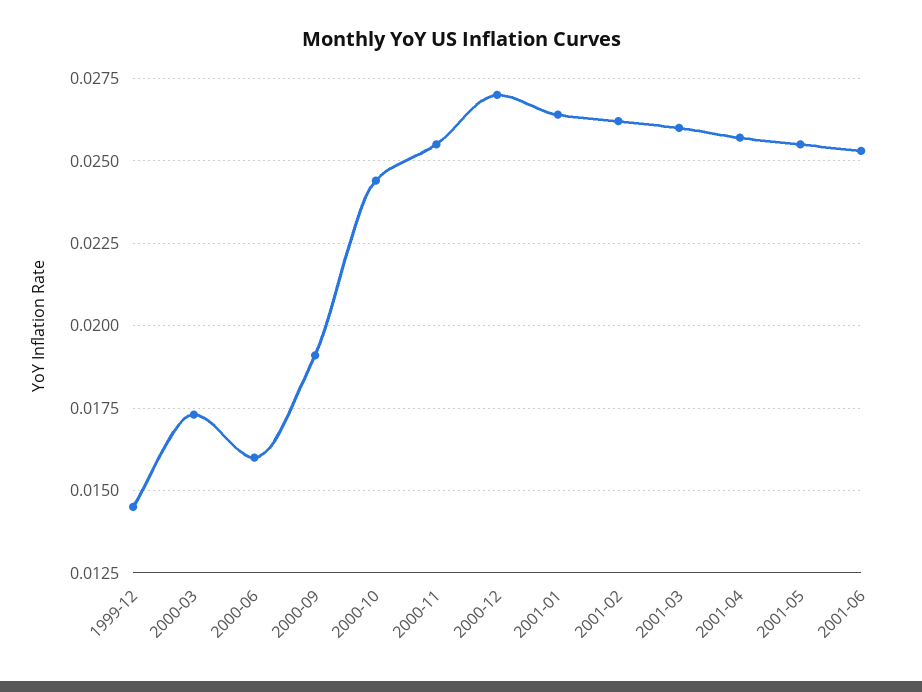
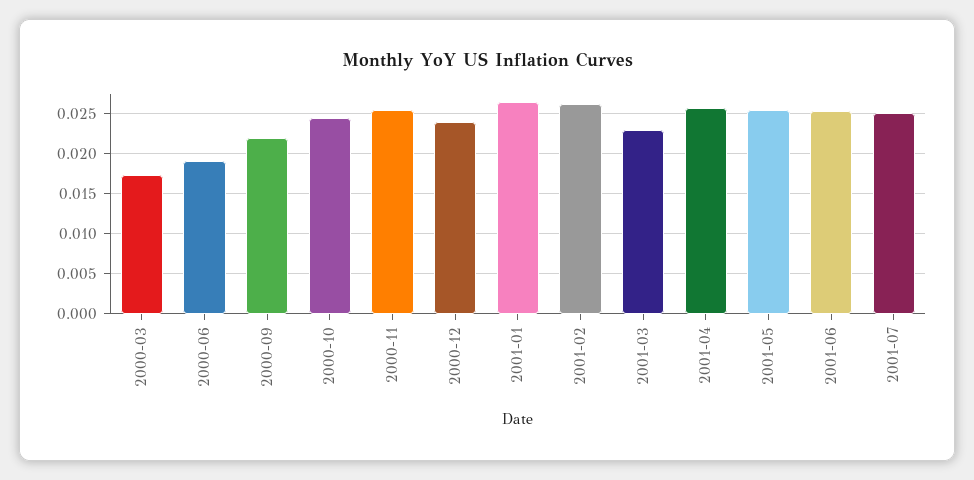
1999-12: 0.0145 -> none
2000-06: 0.016 -> 0.019
2000-09: 0.019 -> 0.022
2000-12: 0.027 -> 0.024
2001-03: 0.026 -> 0.023
2001-07: none -> 0.025

